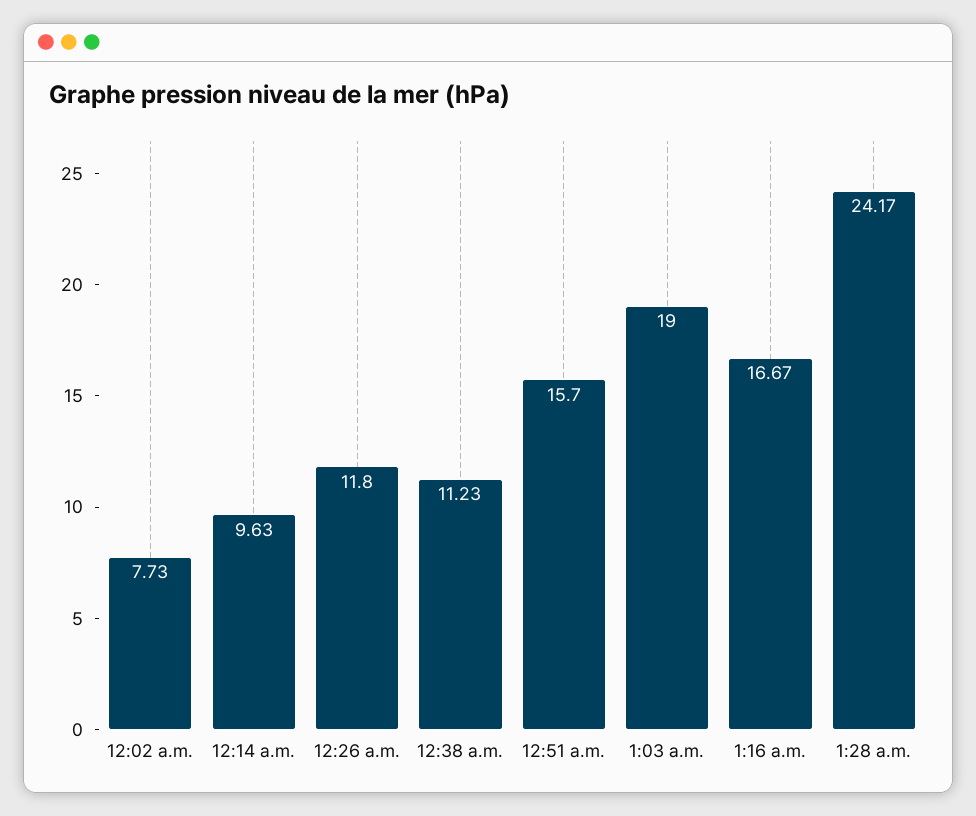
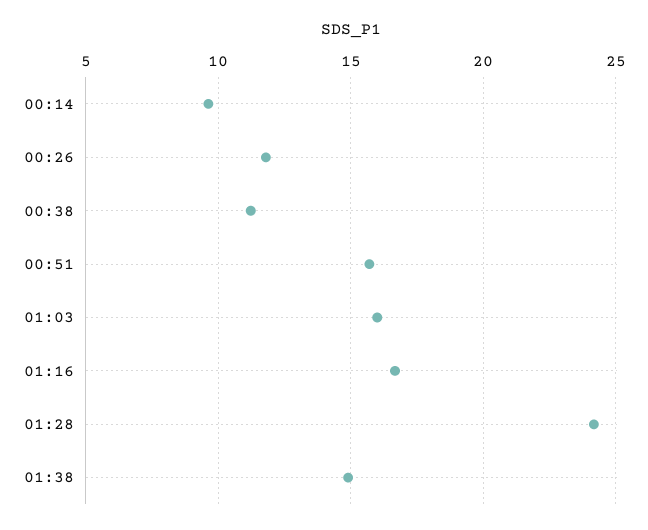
12:02 a.m.: 7.73 -> none
1:03 a.m.: 19 -> 16
01:38: none -> 15

